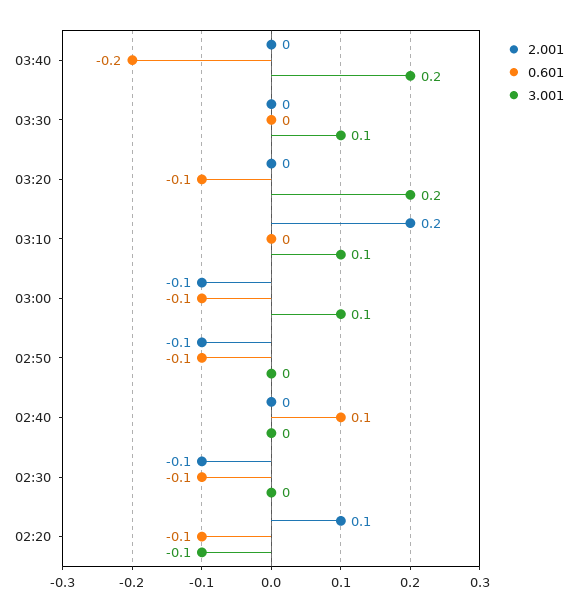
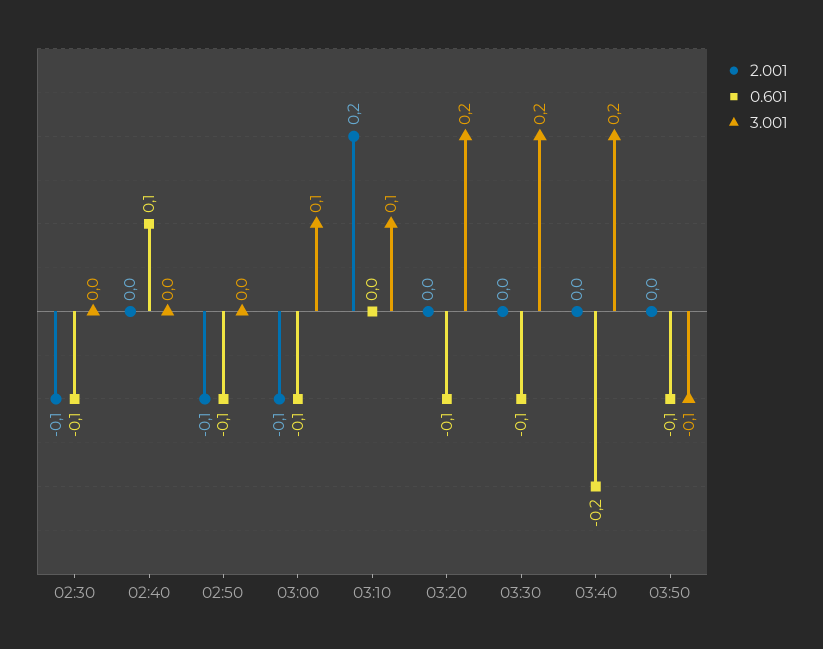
0.601, 03:30: 0 -> -0.1
3.001, 03:30: 0.1 -> 0.2
2.001, 02:20: 0.1 -> none
0.601, 02:20: -0.1 -> none
3.001, 02:20: -0.1 -> none
2.001, 03:50: none -> 0
0.601, 03:50: none -> -0.1
3.001, 03:50: none -> -0.1

